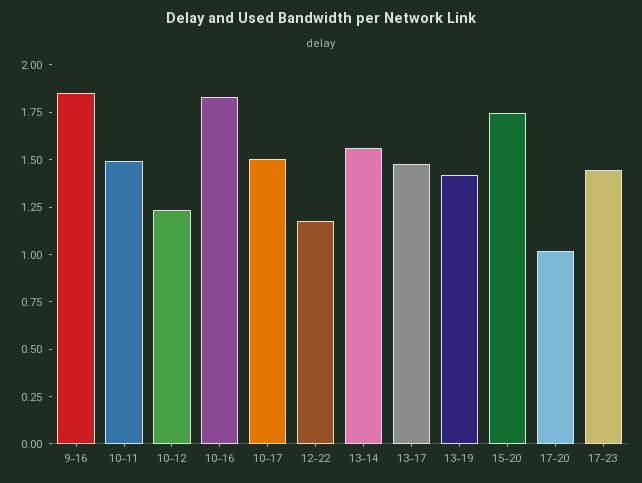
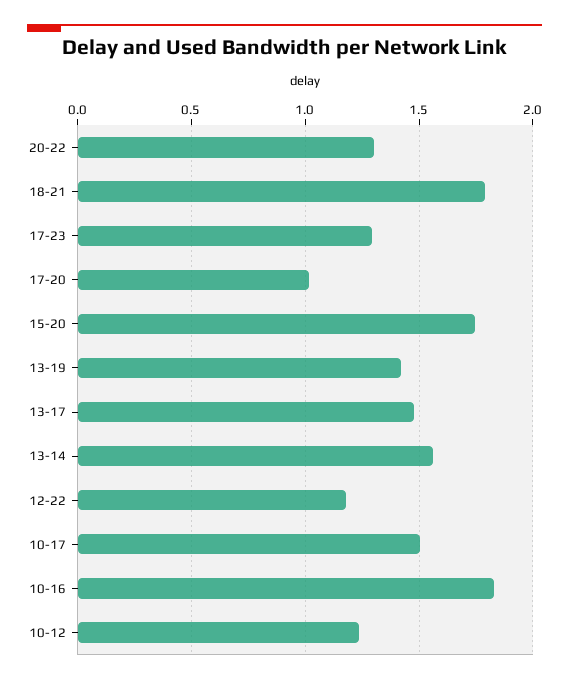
9-16: 1.85 -> none
10-11: 1.5 -> none
17-23: 1.45 -> 1.3
20-22: none -> 1.3
18-21: none -> 1.8

